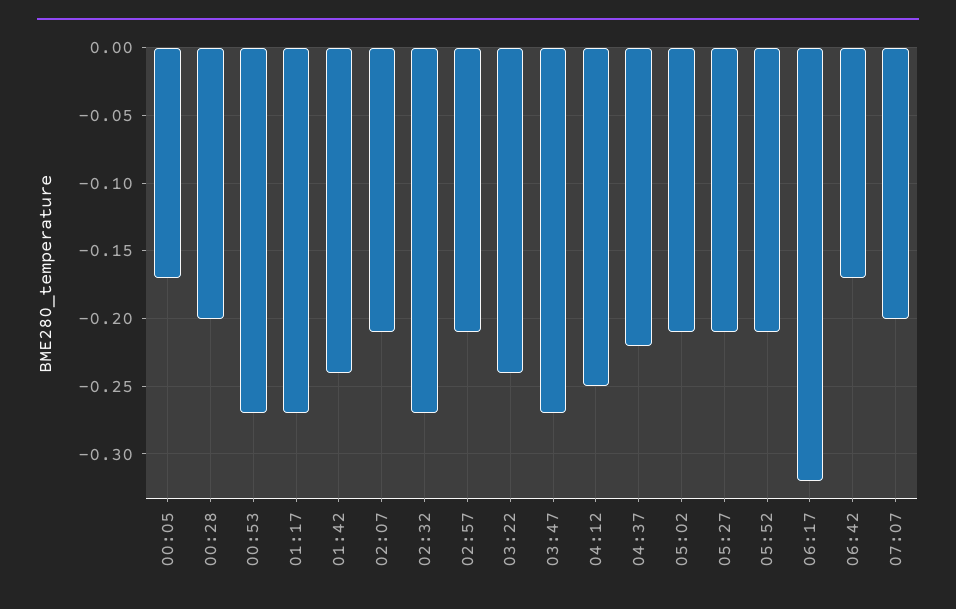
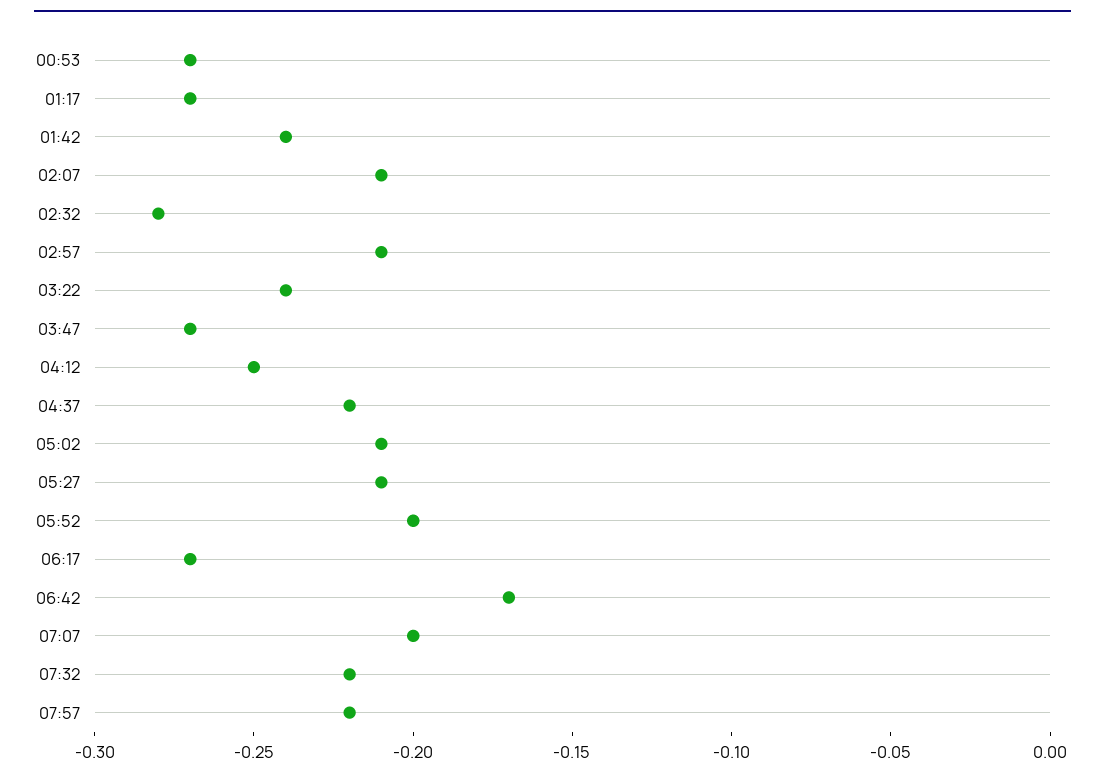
00:05: -0.17 -> none
00:28: -0.2 -> none
02:32: -0.27 -> -0.28
05:52: -0.21 -> -0.2
06:17: -0.32 -> -0.27
07:32: none -> -0.22
07:57: none -> -0.22

